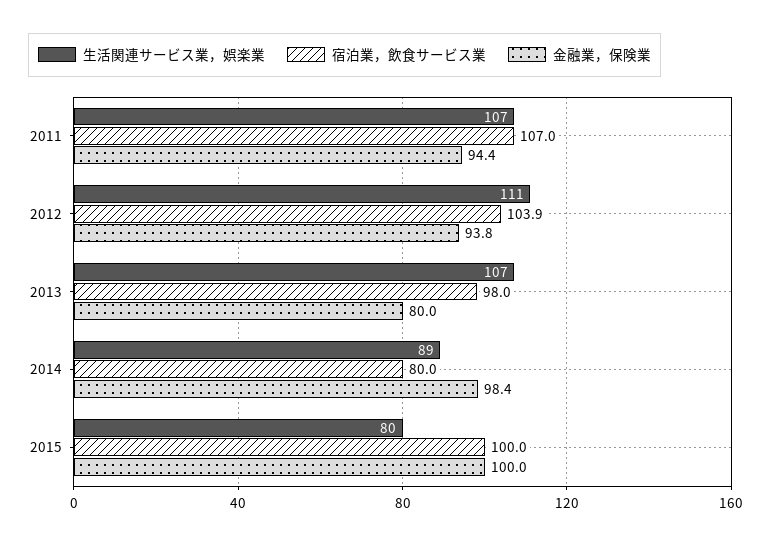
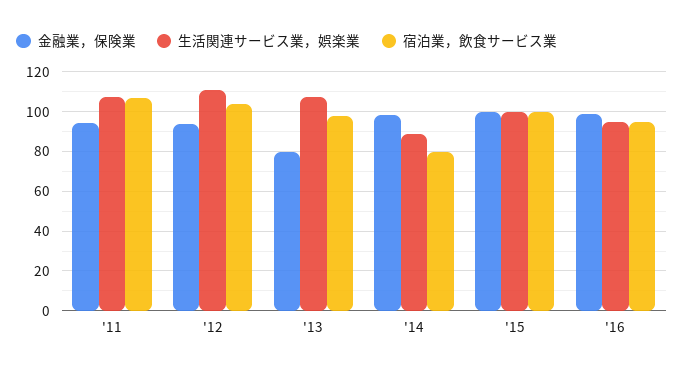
生活関連サービス業，娯楽業, 2015: 80 -> 100
金融業，保険業, '16: none -> 100
生活関連サービス業，娯楽業, '16: none -> 95
宿泊業，飲食サービス業, '16: none -> 95

